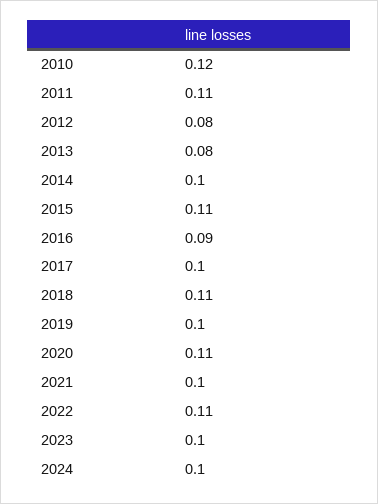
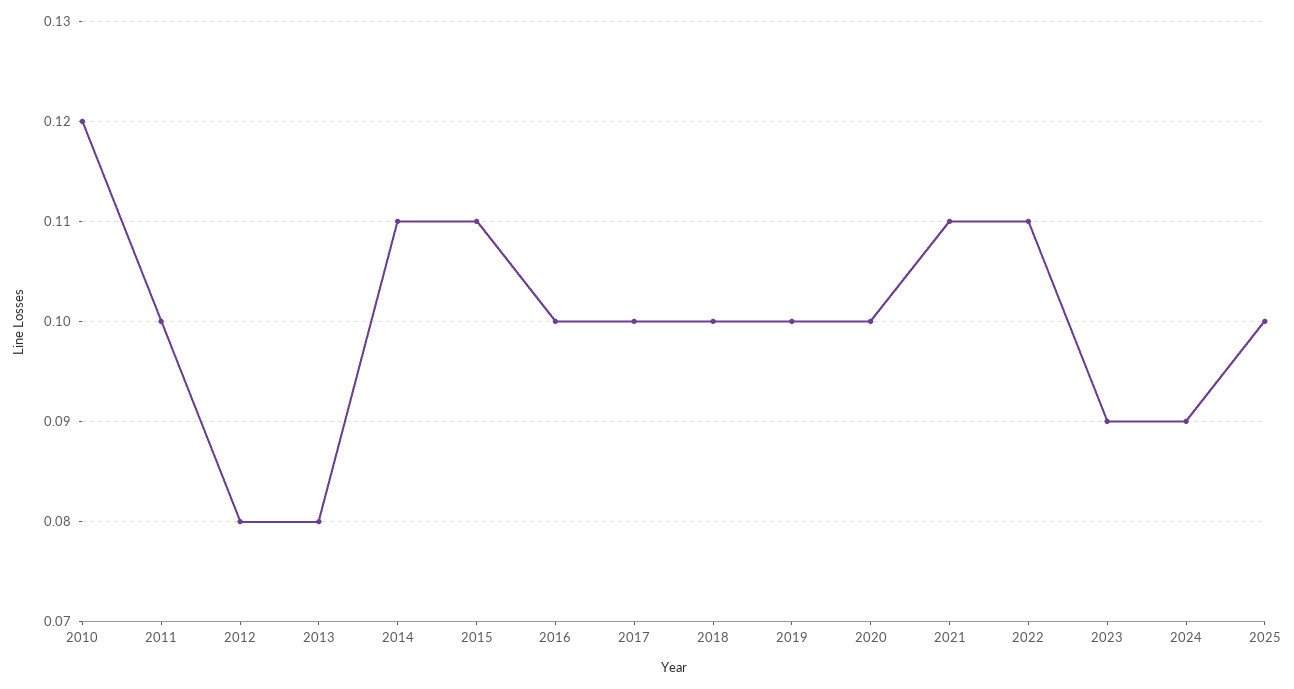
2011: 0.11 -> 0.1
2014: 0.1 -> 0.11
2016: 0.09 -> 0.1
2018: 0.11 -> 0.1
2020: 0.11 -> 0.1
2021: 0.1 -> 0.11
2023: 0.1 -> 0.09
2024: 0.1 -> 0.09
2025: none -> 0.1

